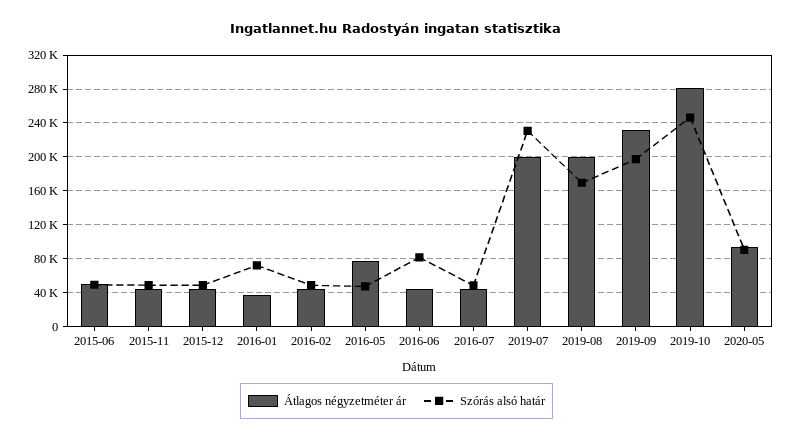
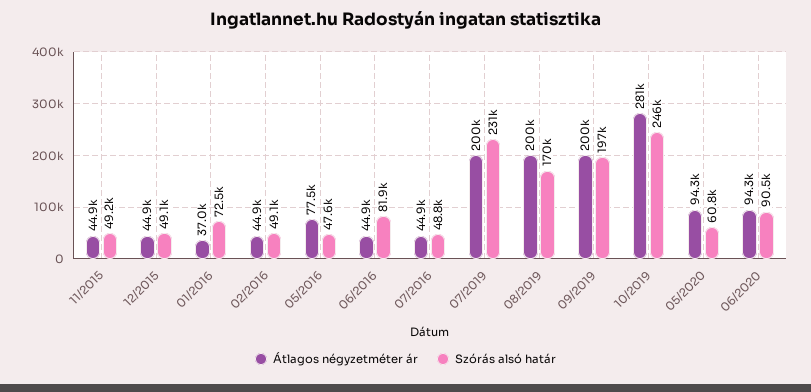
Átlagos négyzetméter ár, 2015-06: 50000 -> none
Szórás alsó határ, 2015-06: 50000 -> none
Átlagos négyzetméter ár, 2019-09: 230000 -> 200000
Szórás alsó határ, 2020-05: 90000 -> 60800
Átlagos négyzetméter ár, 06/2020: none -> 94300
Szórás alsó határ, 06/2020: none -> 90500

